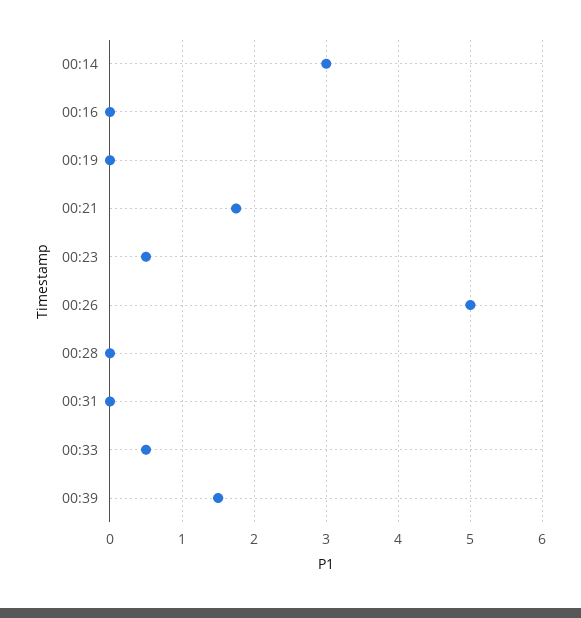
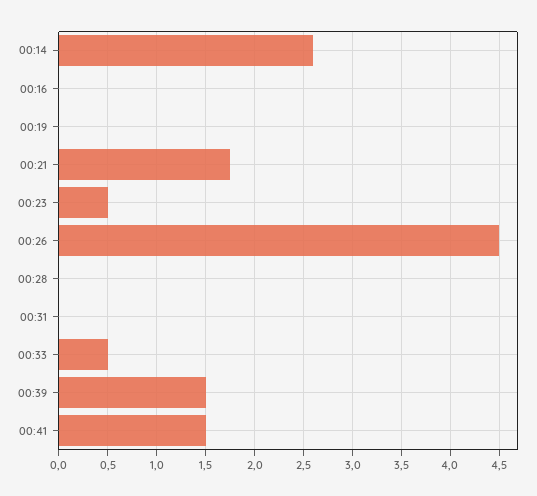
00:14: 3 -> 2.6
00:26: 5 -> 4.5
00:41: none -> 1.5

